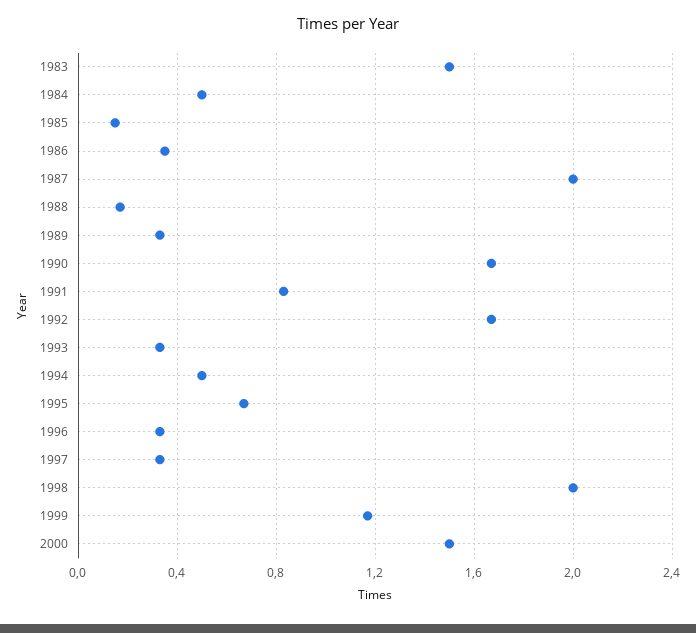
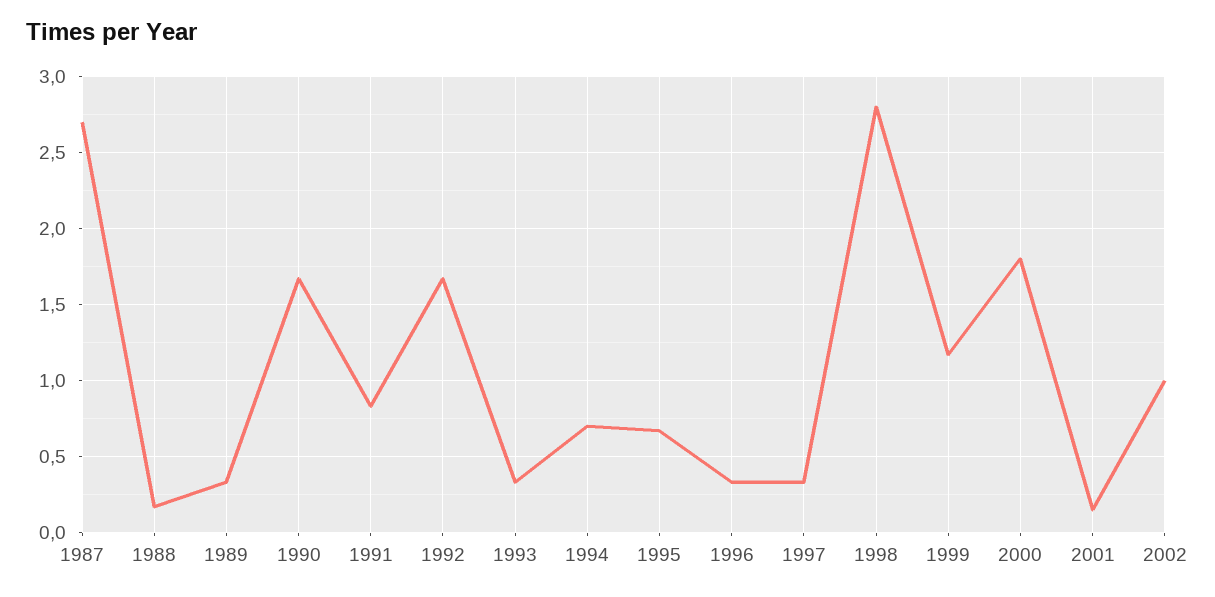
1983: 1.5 -> none
1984: 0.5 -> none
1985: 0.15 -> none
1986: 0.35 -> none
1987: 2 -> 2.7
1994: 0.5 -> 0.7
1998: 2 -> 2.8
2000: 1.5 -> 1.8
2001: none -> 0.15
2002: none -> 1

